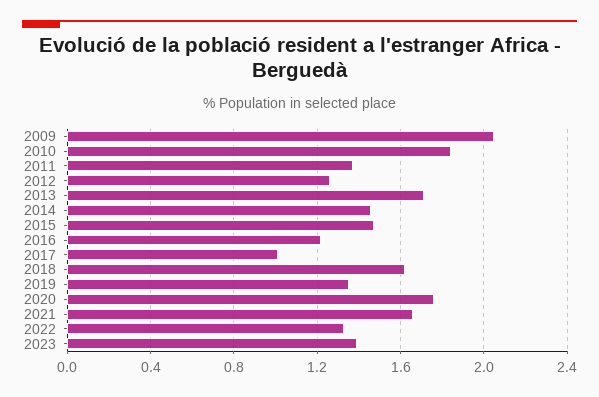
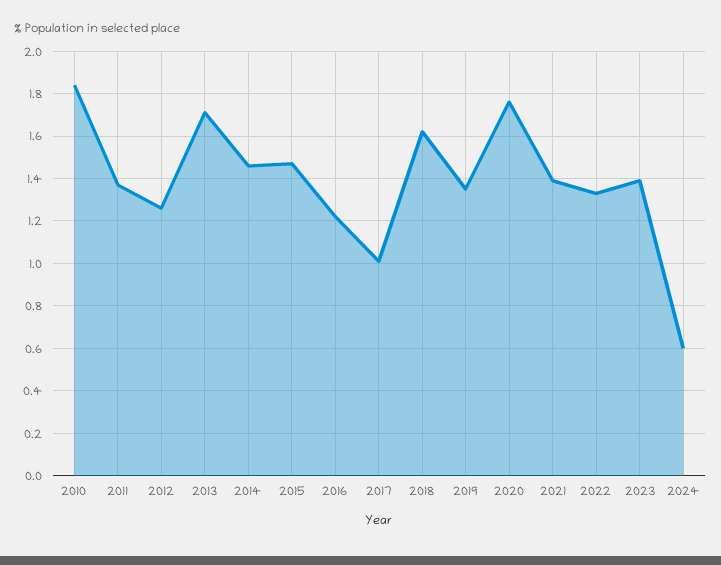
2009: 2.05 -> none
2021: 1.65 -> 1.4
2024: none -> 0.6

